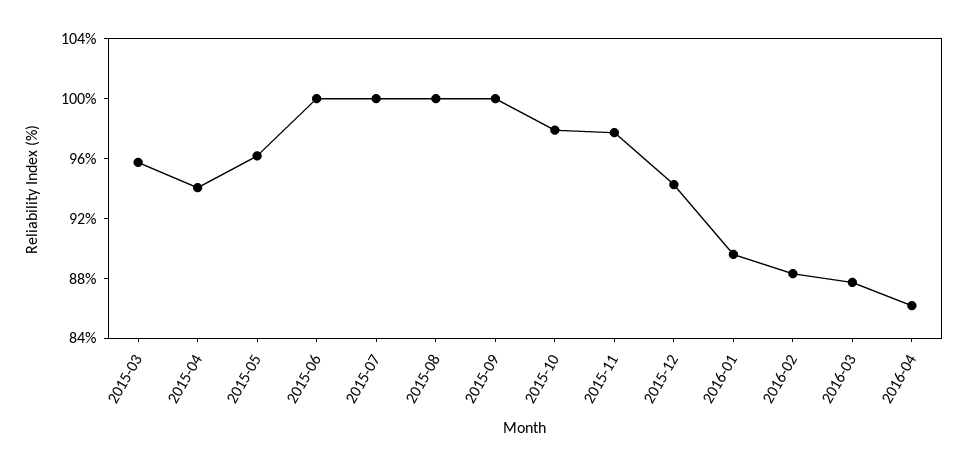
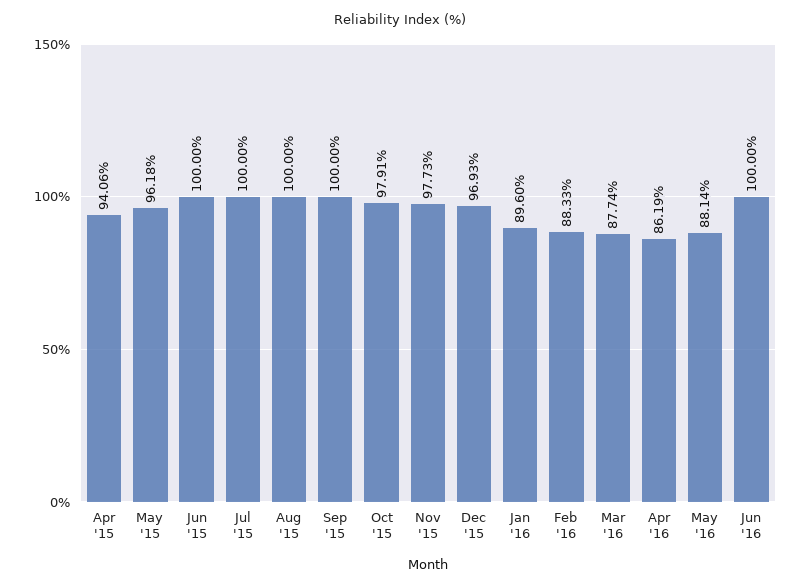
2015-03: 96 -> none
2015-12: 94 -> 96.93
May '16: none -> 88.14
Jun '16: none -> 100

